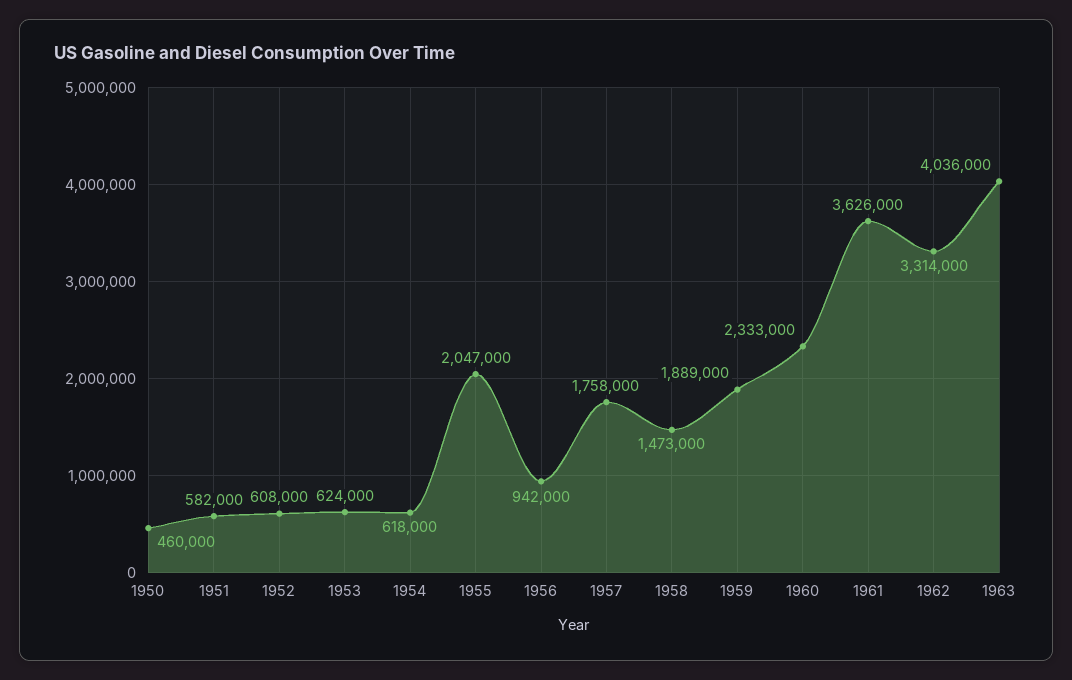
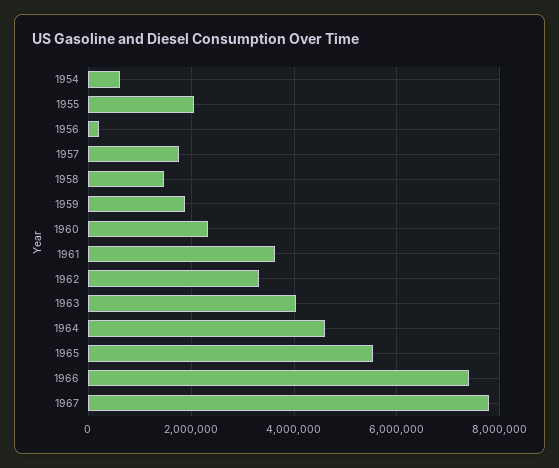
1950: 460000 -> none
1951: 582000 -> none
1952: 608000 -> none
1953: 624000 -> none
1956: 942000 -> 200000
1964: none -> 4600000
1965: none -> 5600000
1966: none -> 7400000
1967: none -> 7800000

